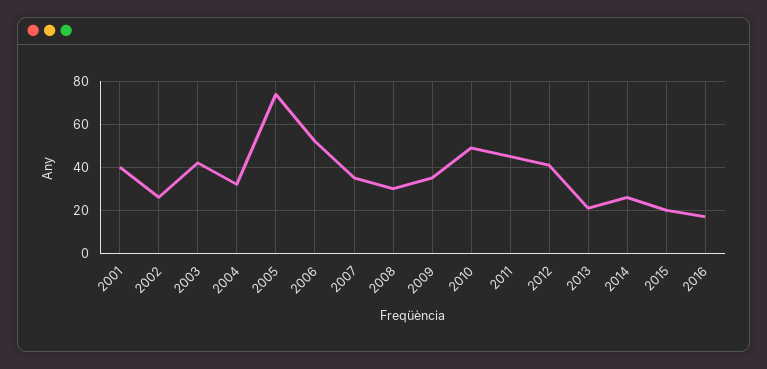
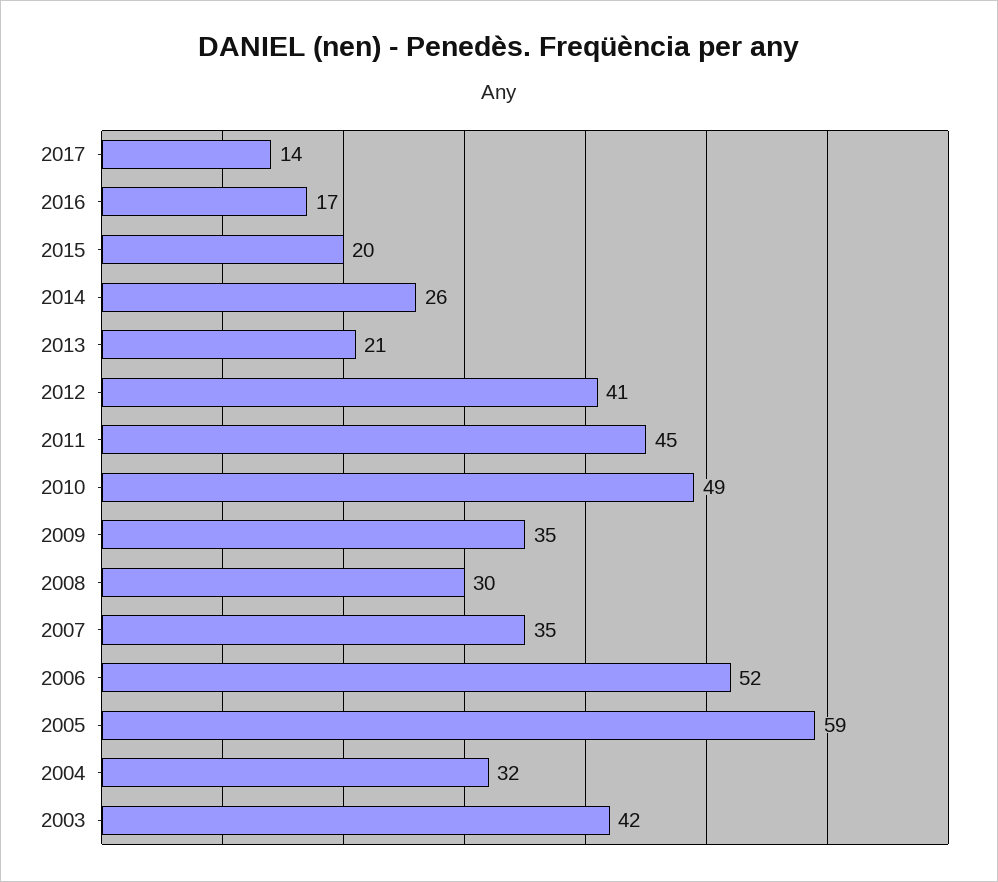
2001: 40 -> none
2002: 25 -> none
2005: 75 -> 59
2017: none -> 14

